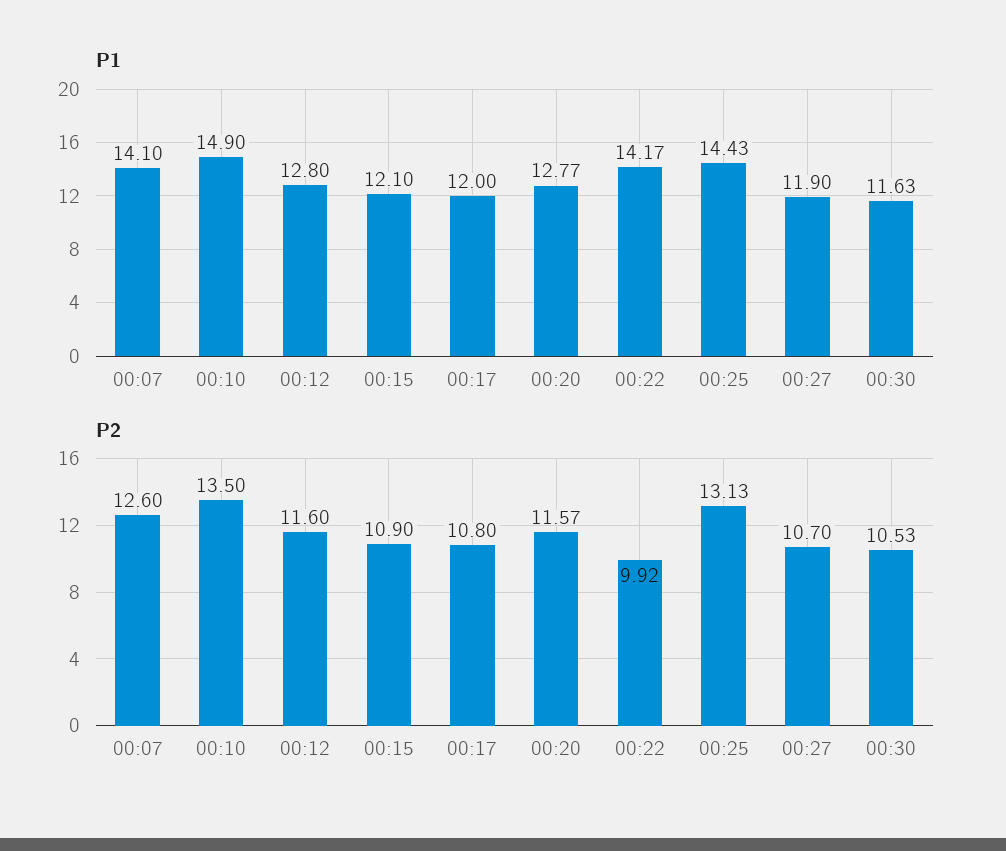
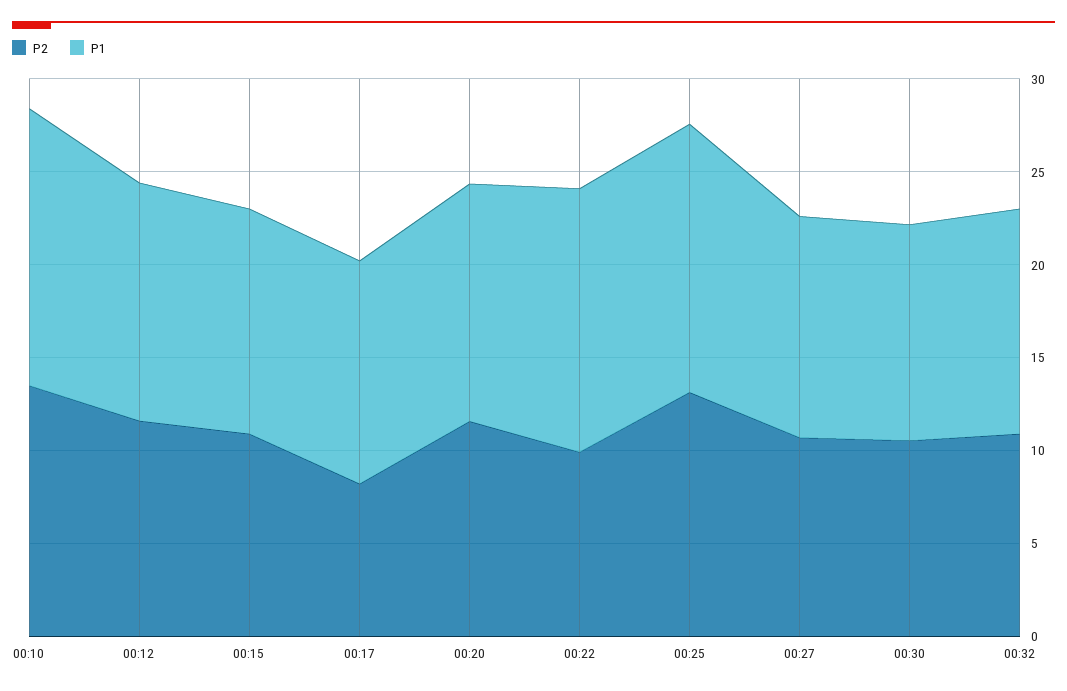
P1, 00:07: 14.1 -> none
P2, 00:07: 12.6 -> none
P2, 00:17: 10.8 -> 8
P2, 00:32: none -> 11
P1, 00:32: none -> 12

